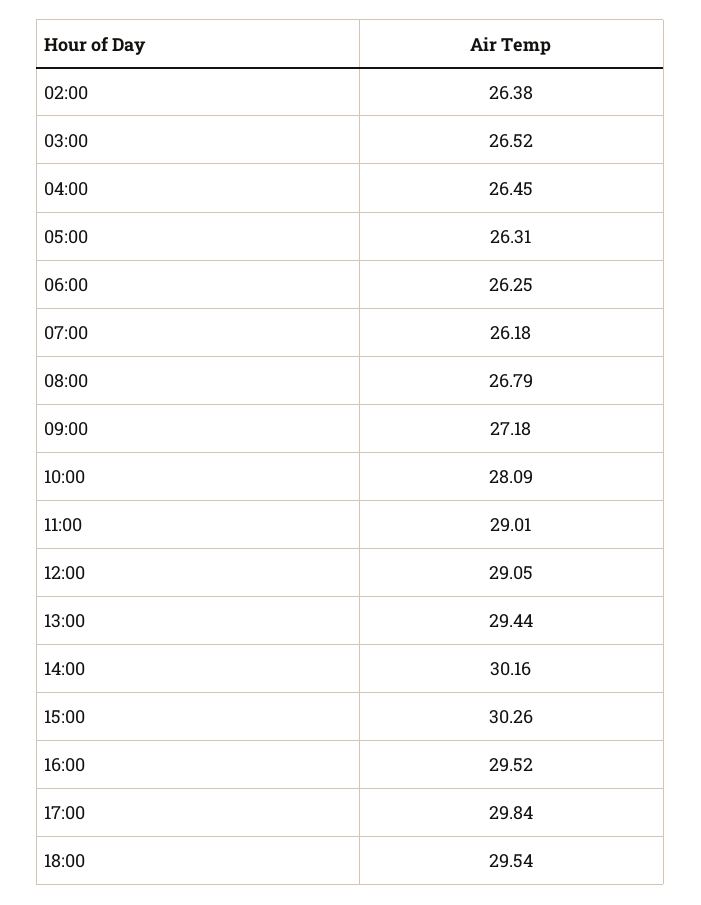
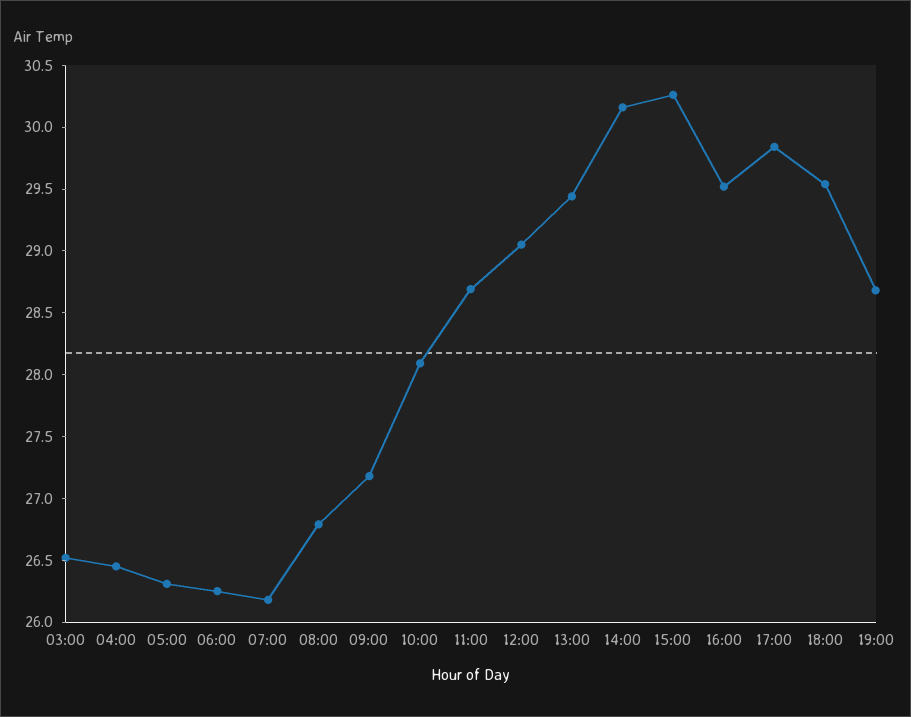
02:00: 26.38 -> none
11:00: 29.01 -> 28.7
19:00: none -> 28.7

